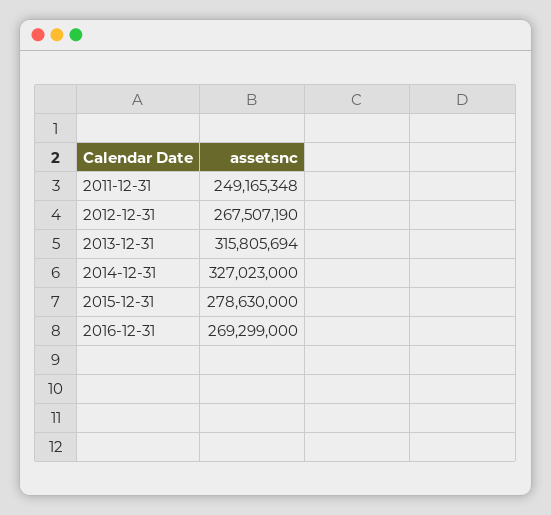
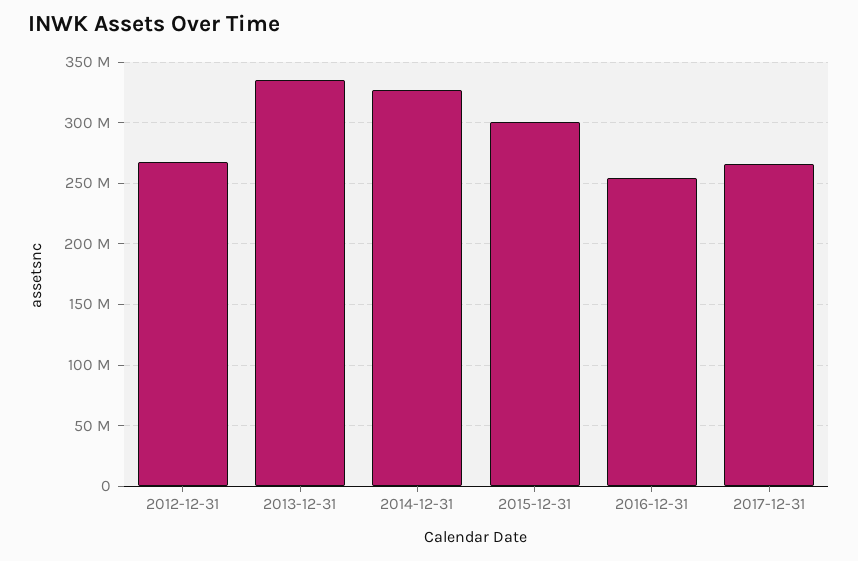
2011-12-31: 249165348 -> none
2013-12-31: 315805694 -> 335000000
2015-12-31: 278630000 -> 300000000
2016-12-31: 269299000 -> 255000000
2017-12-31: none -> 265000000

